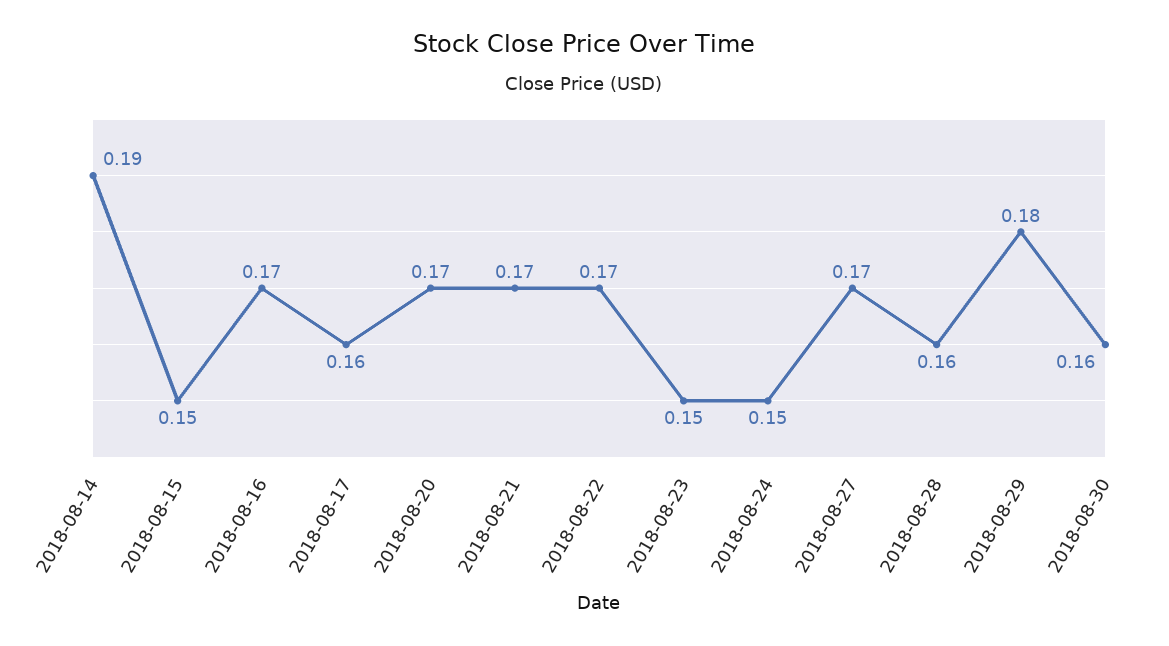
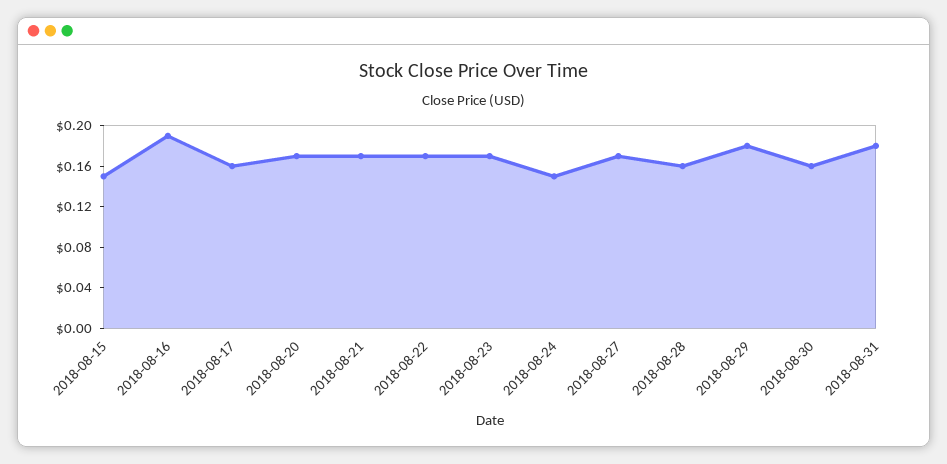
2018-08-14: 0.19 -> none
2018-08-16: 0.17 -> 0.19
2018-08-23: 0.15 -> 0.17
2018-08-31: none -> 0.18

